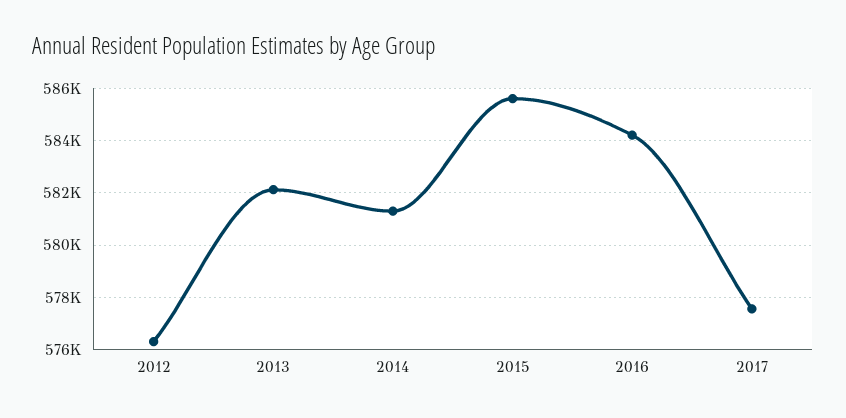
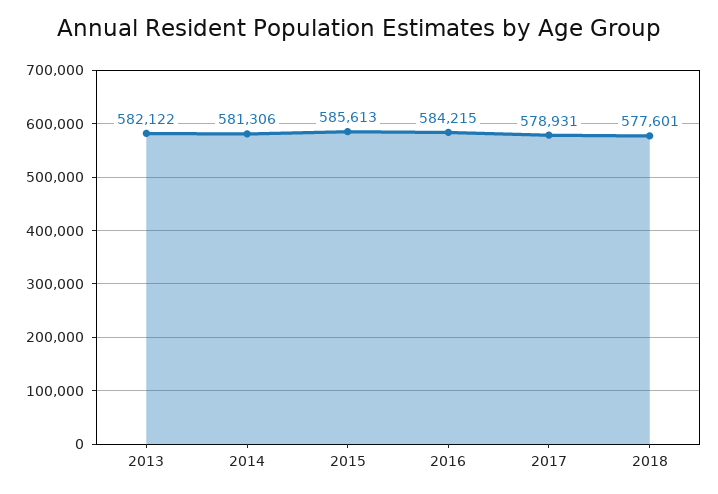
2012: 576250 -> none
2017: 577500 -> 578931
2018: none -> 577601

